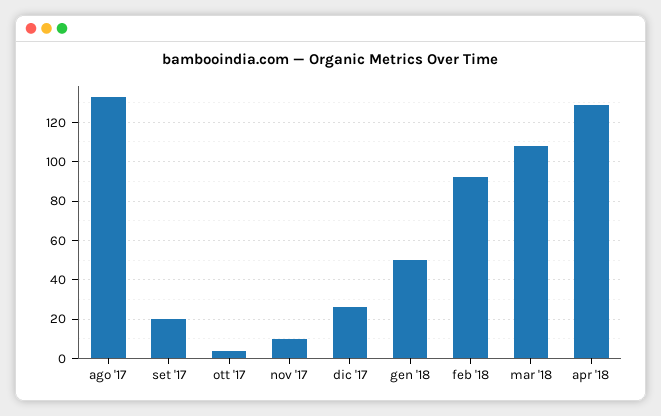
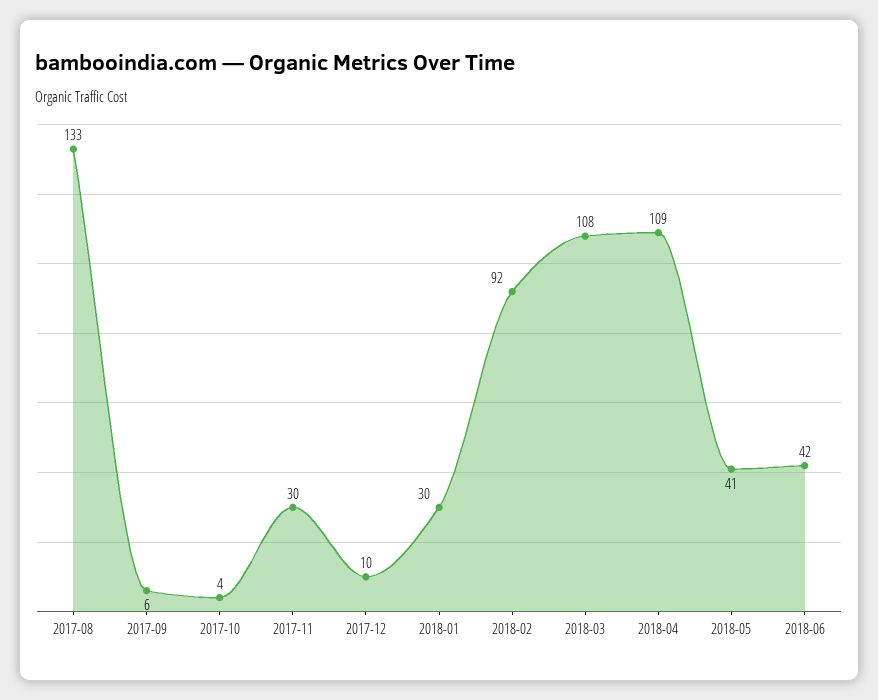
set '17: 20 -> 6
nov '17: 10 -> 30
dic '17: 25 -> 10
gen '18: 50 -> 30
apr '18: 130 -> 109
2018-05: none -> 41
2018-06: none -> 42

